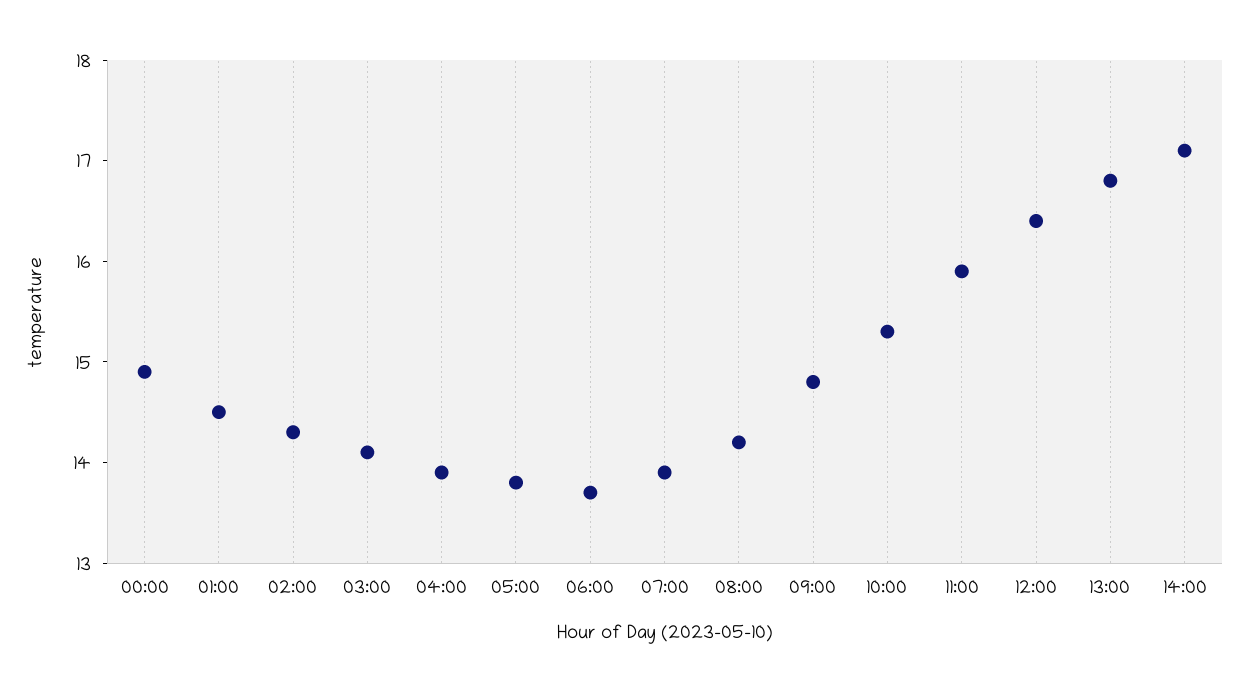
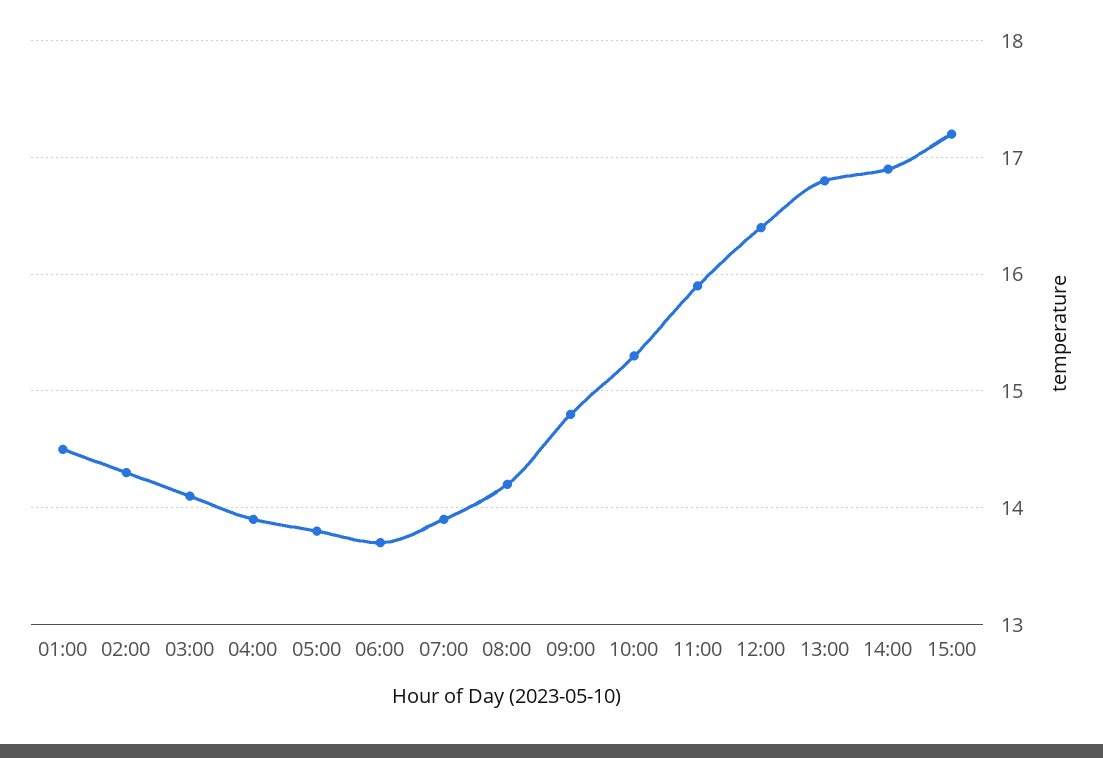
00:00: 14.9 -> none
14:00: 17.1 -> 16.9
15:00: none -> 17.2

